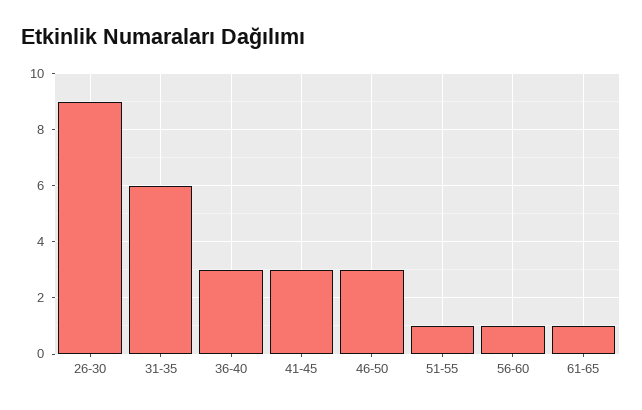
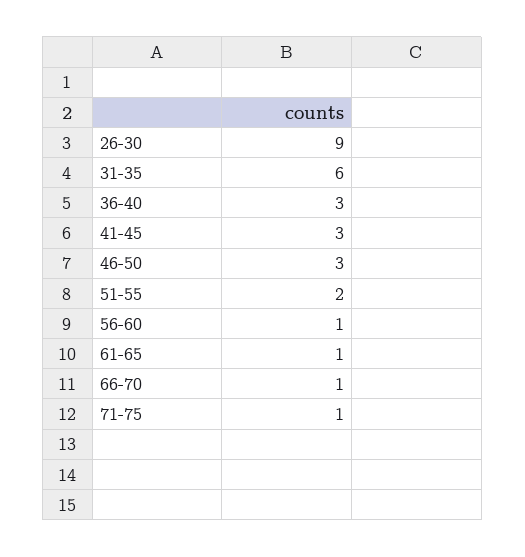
51-55: 1 -> 2
66-70: none -> 1
71-75: none -> 1

